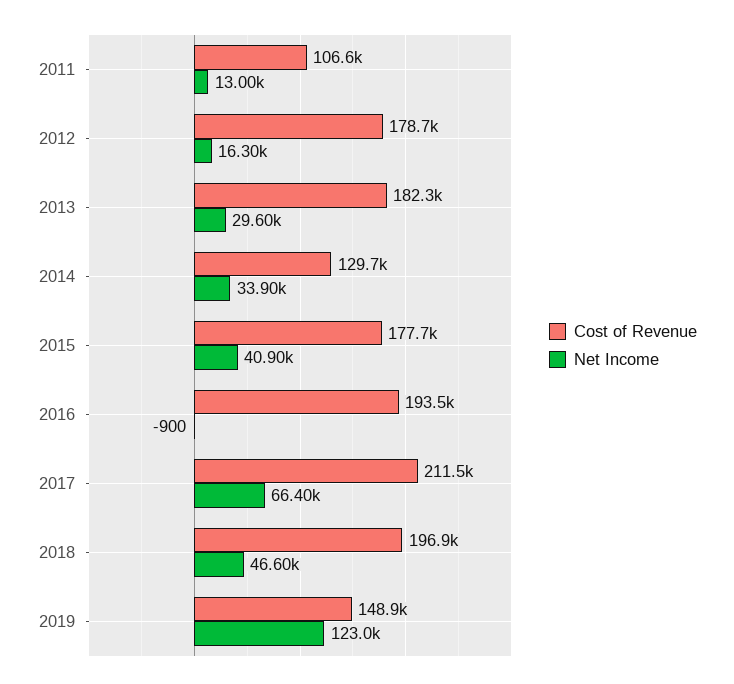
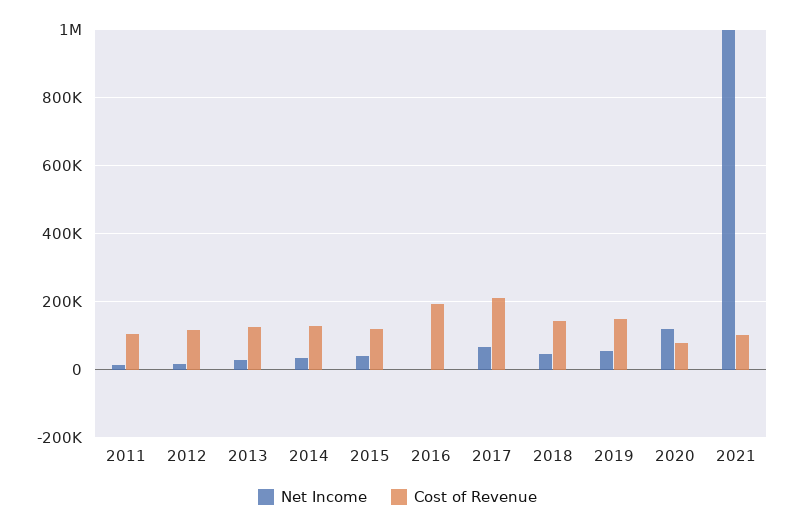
Cost of Revenue, 2012: 178700 -> 120000
Cost of Revenue, 2013: 182300 -> 120000
Cost of Revenue, 2015: 177700 -> 120000
Cost of Revenue, 2018: 196900 -> 140000
Net Income, 2019: 123000 -> 60000
Net Income, 2020: none -> 120000
Cost of Revenue, 2020: none -> 80000
Net Income, 2021: none -> 1000000
Cost of Revenue, 2021: none -> 100000

